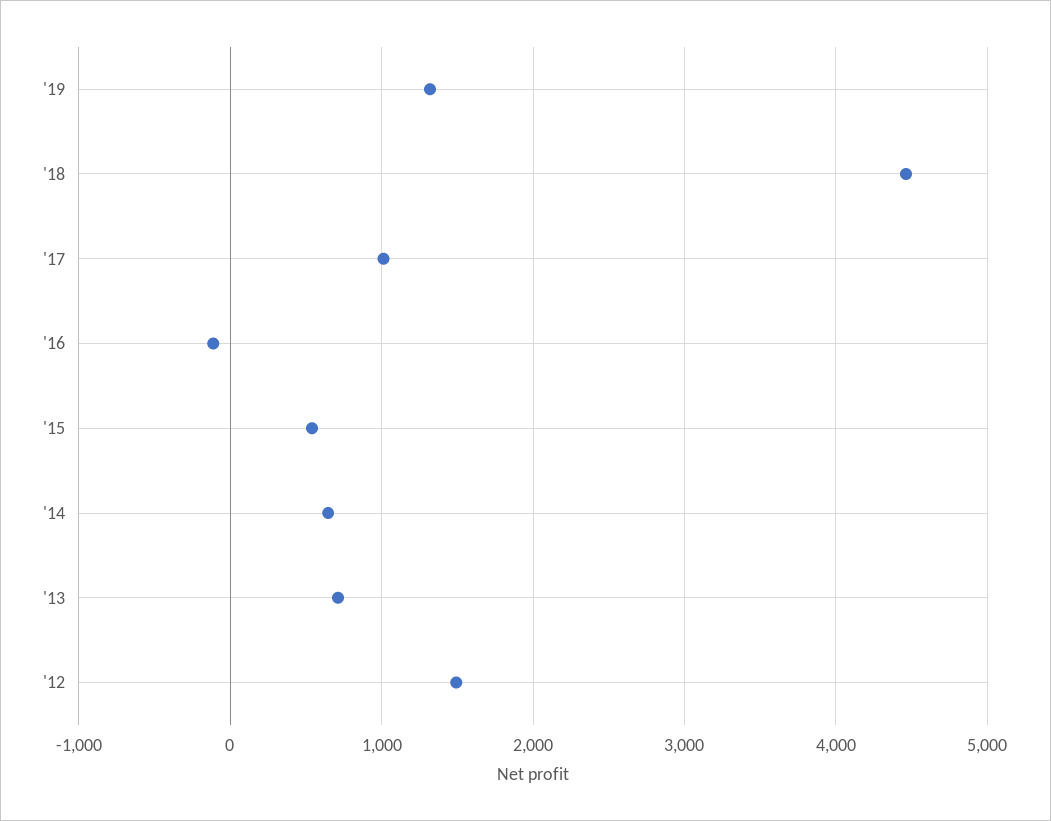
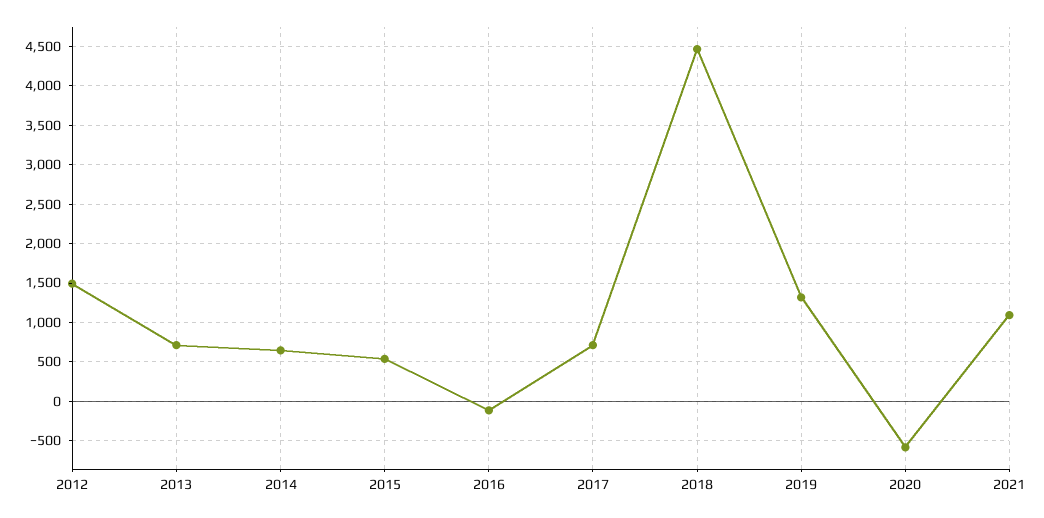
'17: 1000 -> 700
2020: none -> -600
2021: none -> 1100

